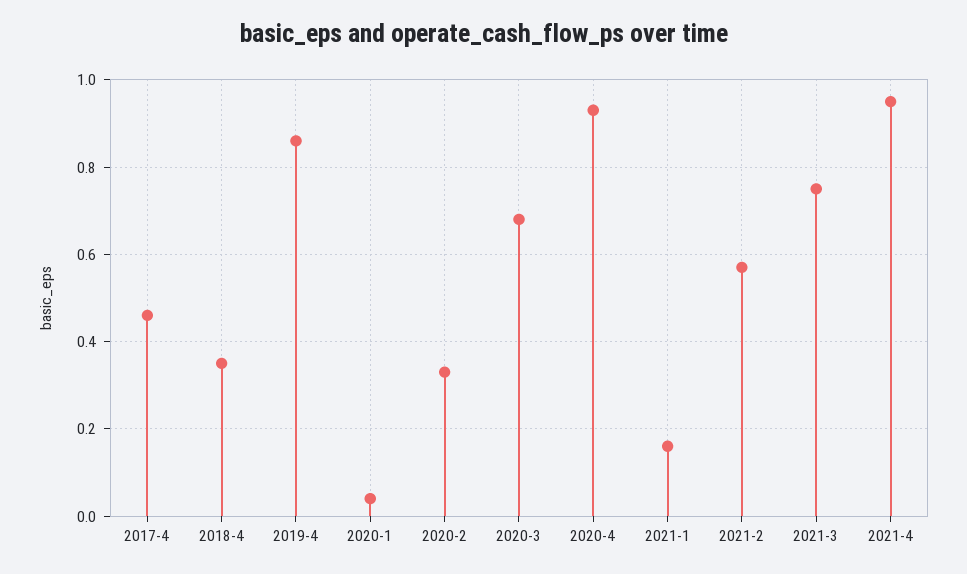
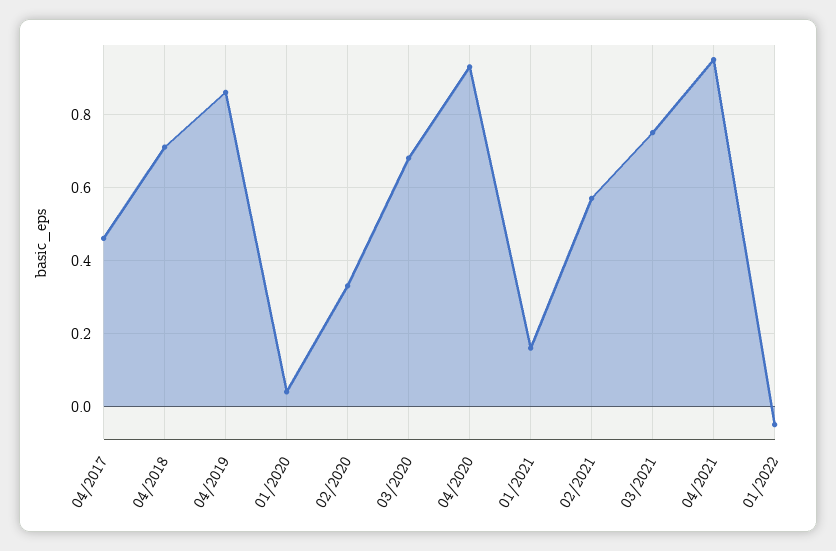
2018-4: 0.35 -> 0.7
01/2022: none -> -0.05

